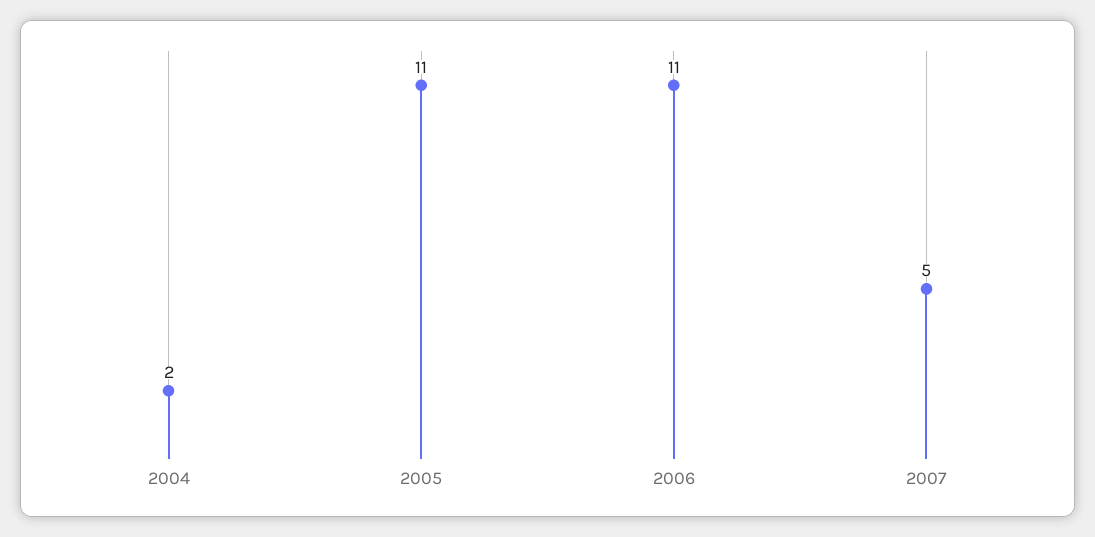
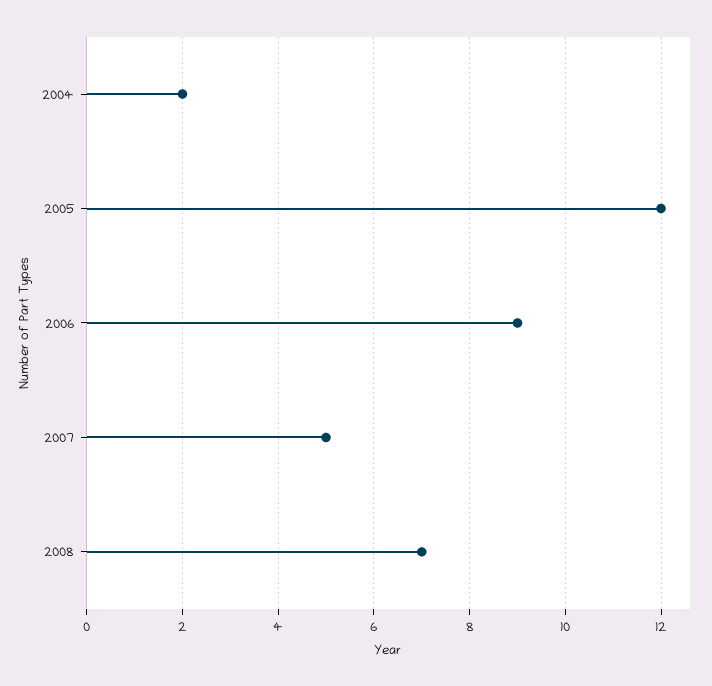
2005: 11 -> 12
2006: 11 -> 9
2008: none -> 7

